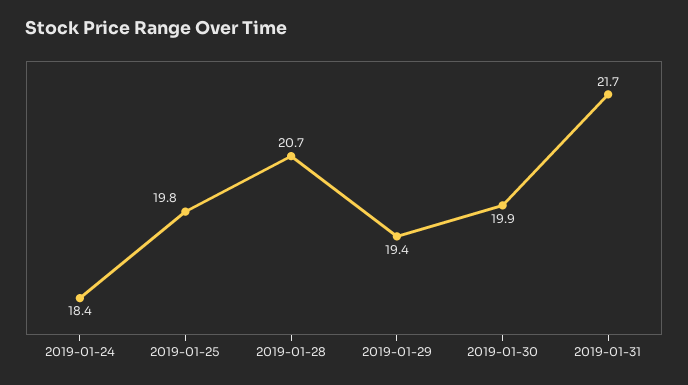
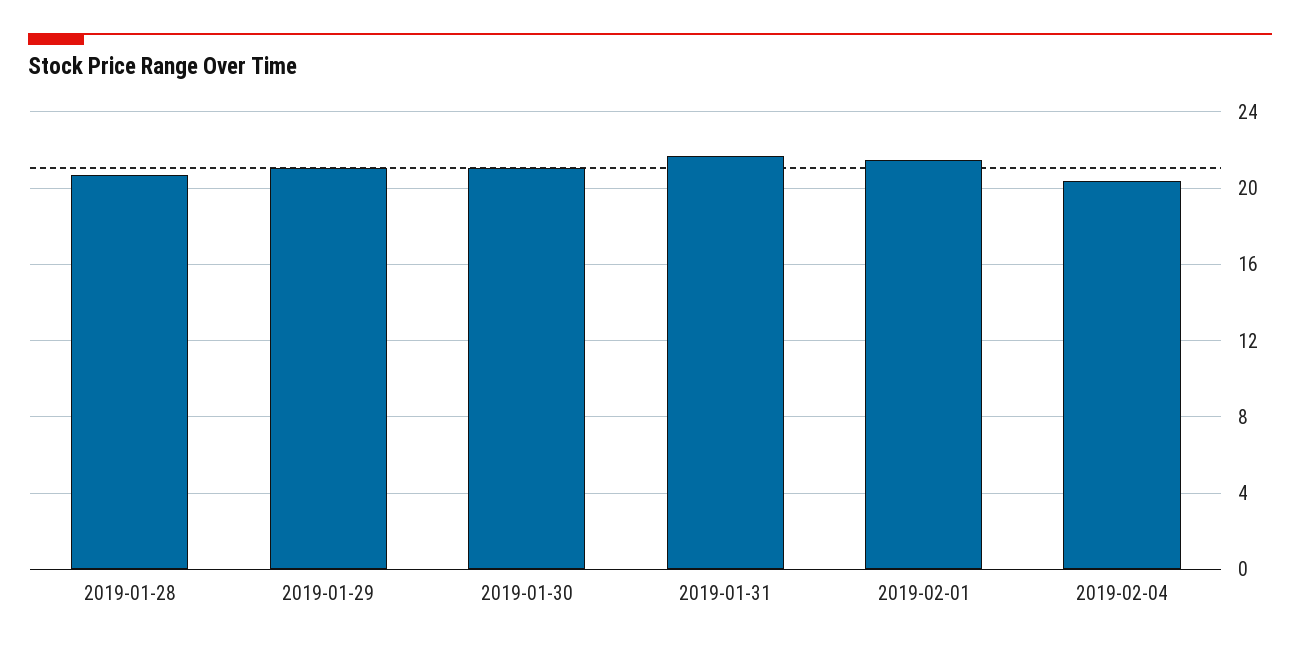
2019-01-24: 18.4 -> none
2019-01-25: 19.8 -> none
2019-01-29: 19.4 -> 21
2019-01-30: 19.9 -> 21
2019-02-01: none -> 21.5
2019-02-04: none -> 20.5

